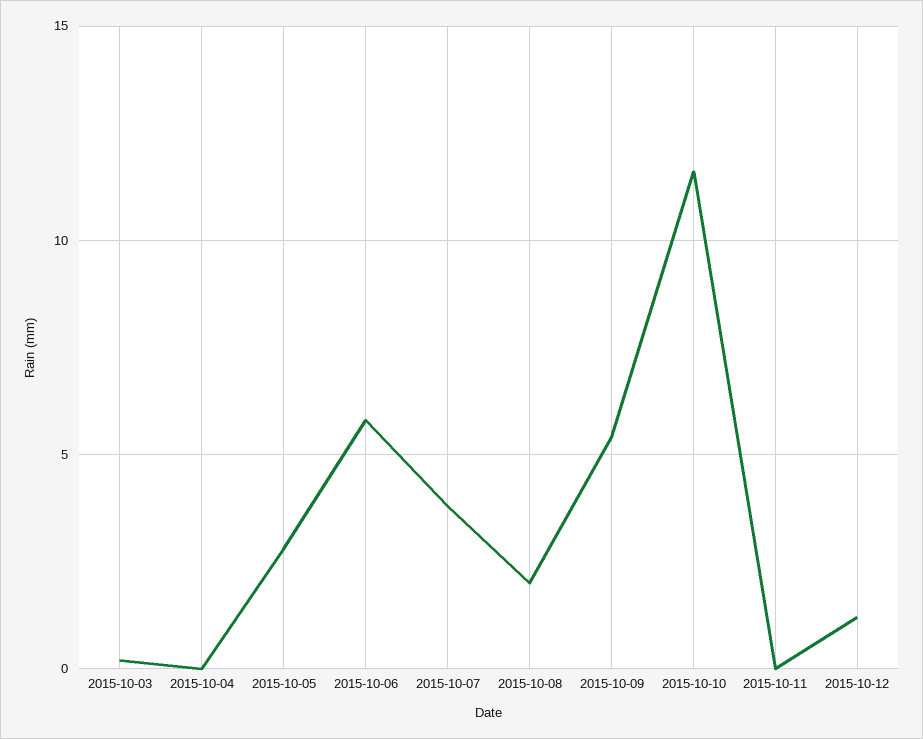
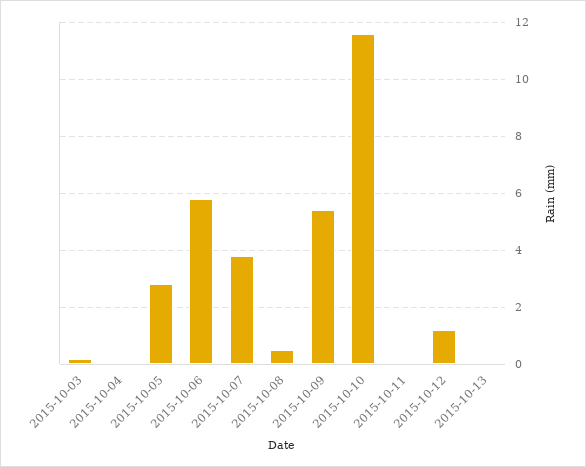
2015-10-08: 2 -> 0.5
2015-10-13: none -> 0

